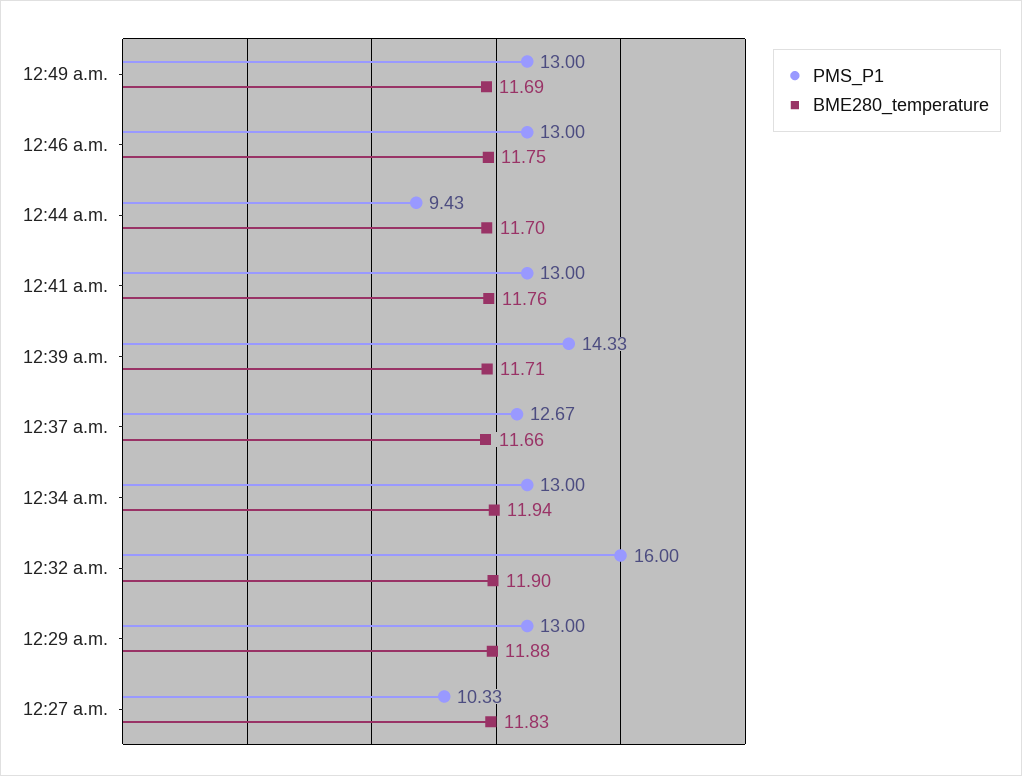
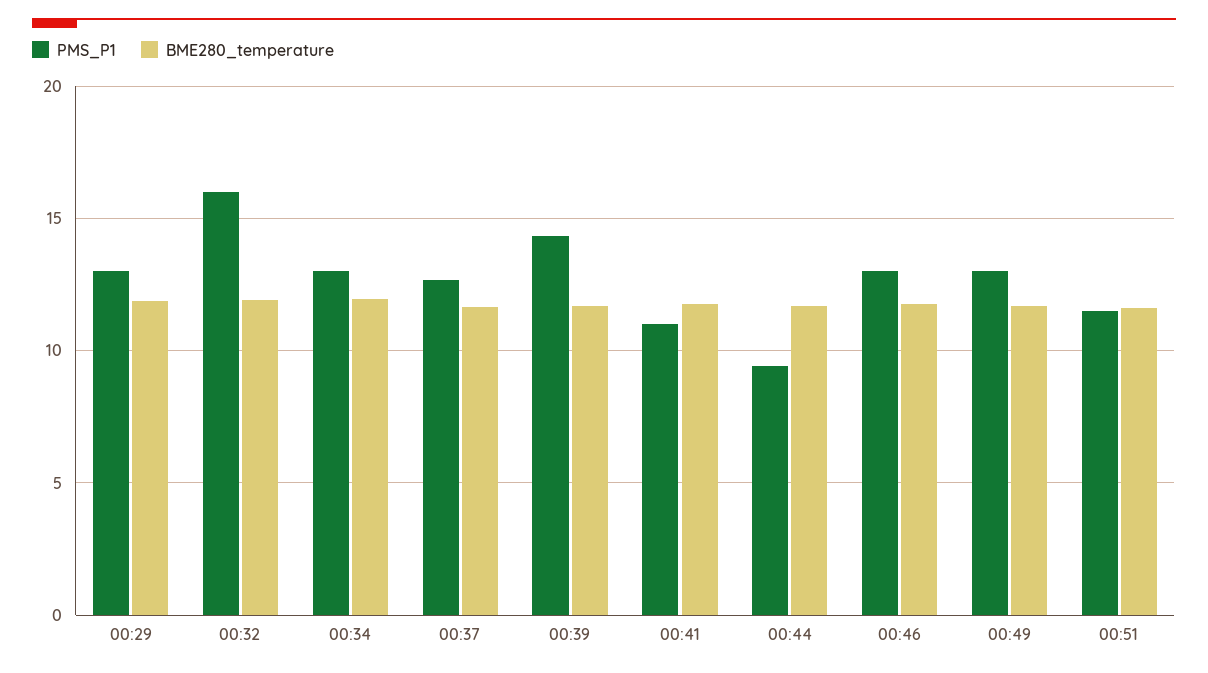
PMS_P1, 12:41 a.m.: 13 -> 11
PMS_P1, 12:27 a.m.: 10.33 -> none
BME280_temperature, 12:27 a.m.: 11.83 -> none
PMS_P1, 00:51: none -> 11.5
BME280_temperature, 00:51: none -> 11.5

